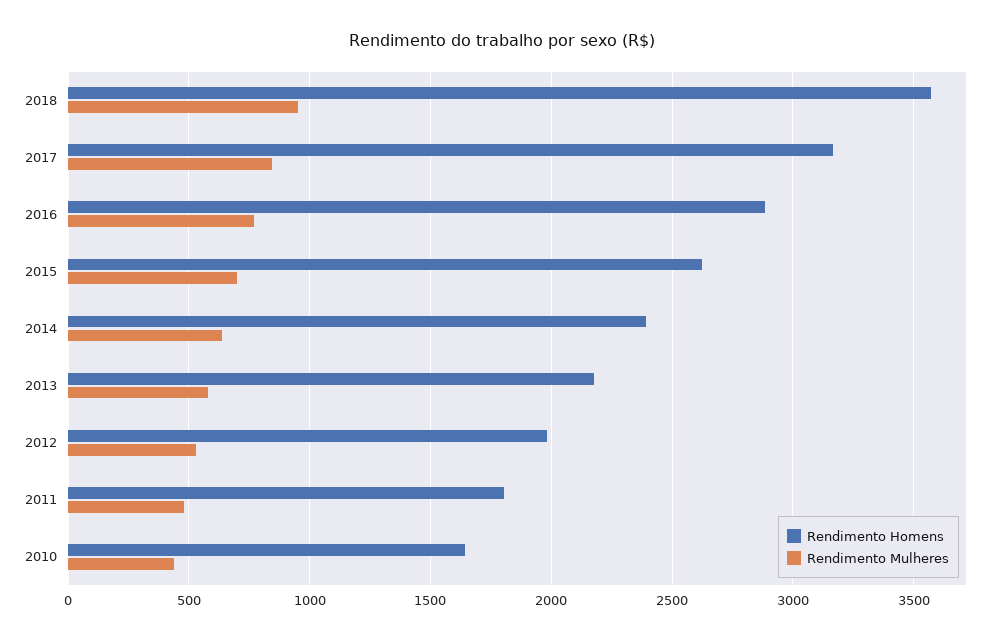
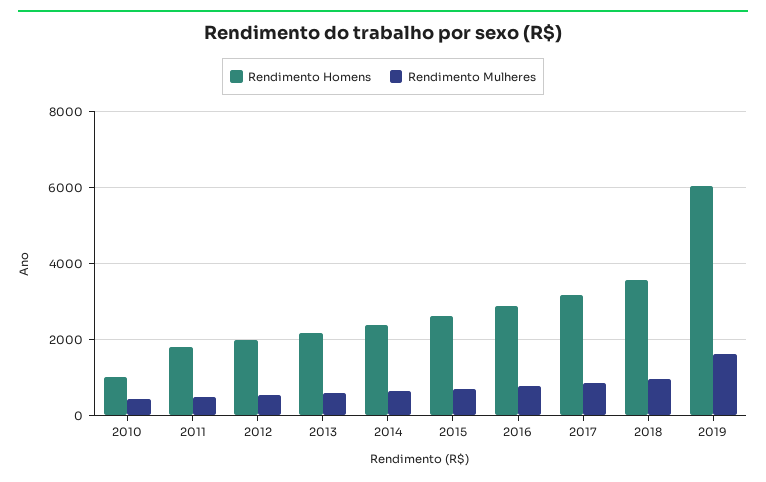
Rendimento Homens, 2010: 1650 -> 1000
Rendimento Homens, 2019: none -> 6000
Rendimento Mulheres, 2019: none -> 1600

